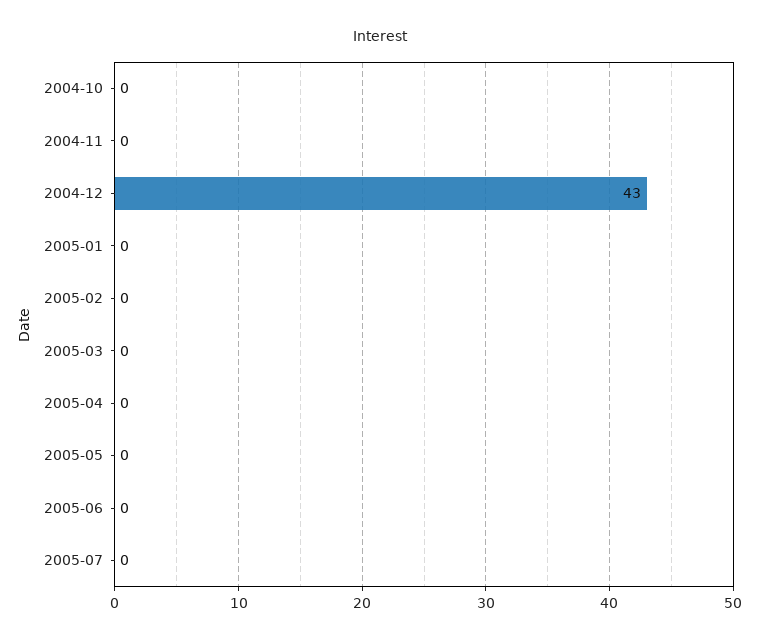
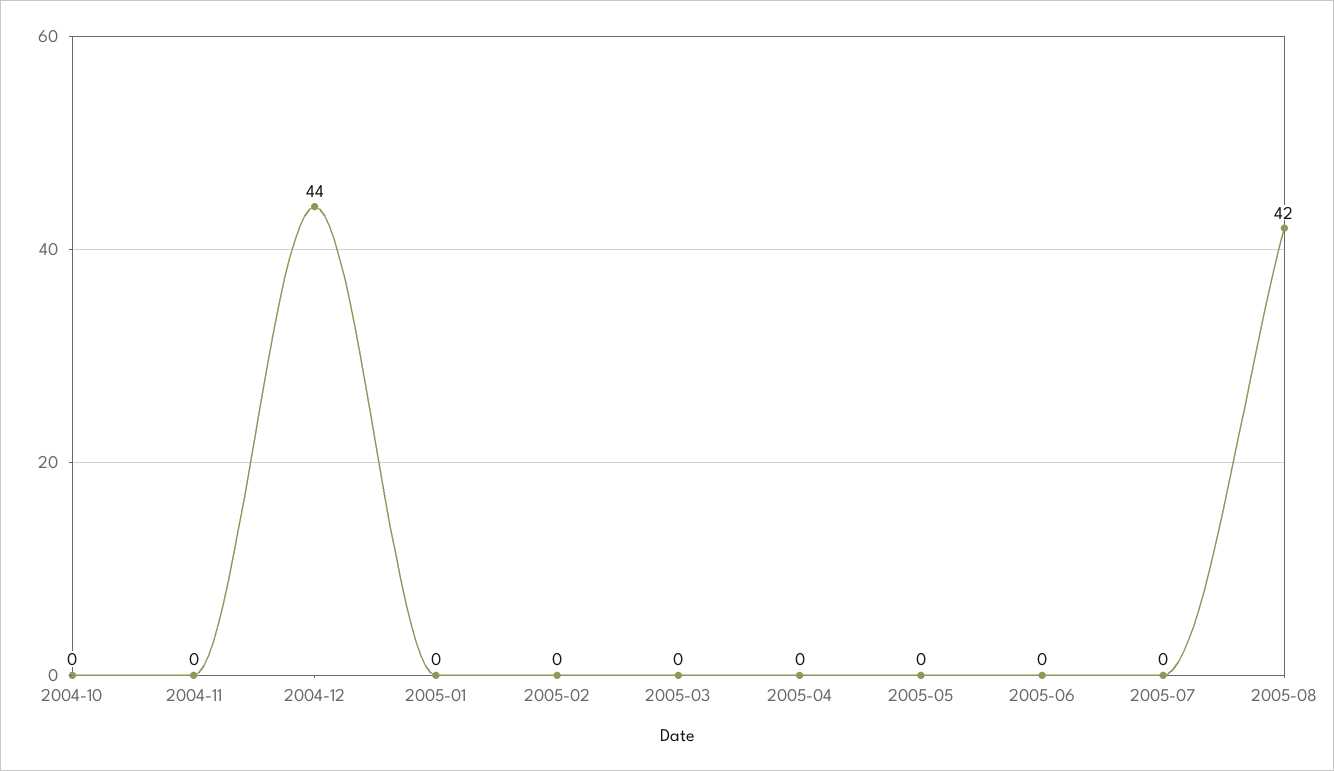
2004-12: 43 -> 44
2005-08: none -> 42

